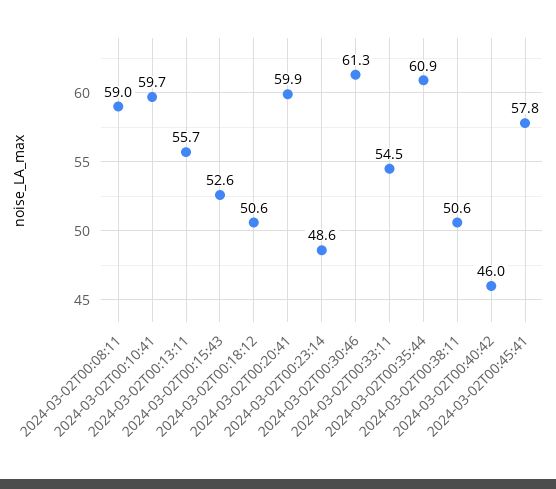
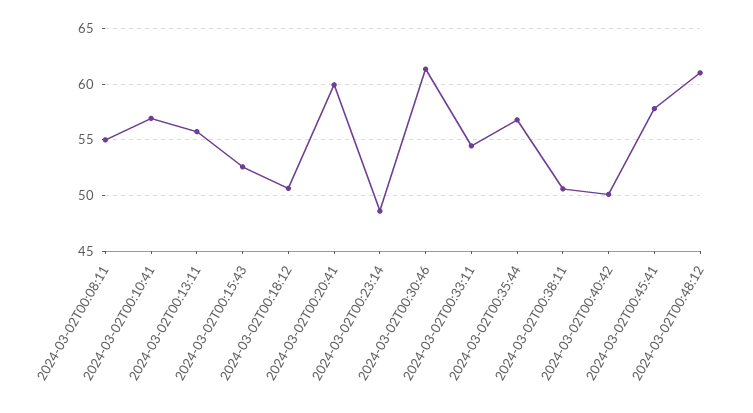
2024-03-02T00:08:11: 59 -> 55
2024-03-02T00:10:41: 59.7 -> 57
2024-03-02T00:35:44: 60.9 -> 57
2024-03-02T00:40:42: 46 -> 50
2024-03-02T00:48:12: none -> 61

